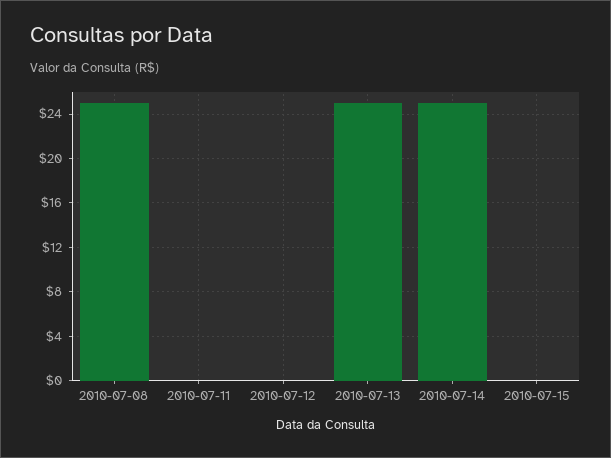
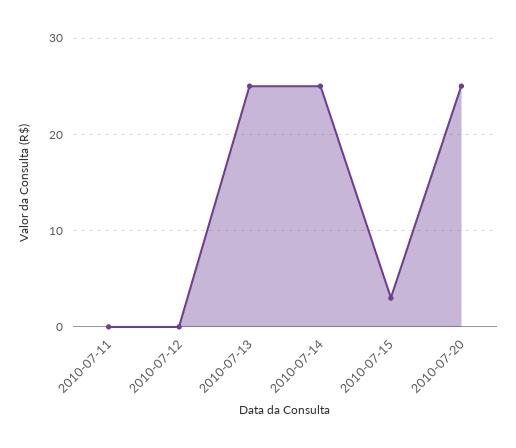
2010-07-08: 25 -> none
2010-07-15: 0 -> 3
2010-07-20: none -> 25

